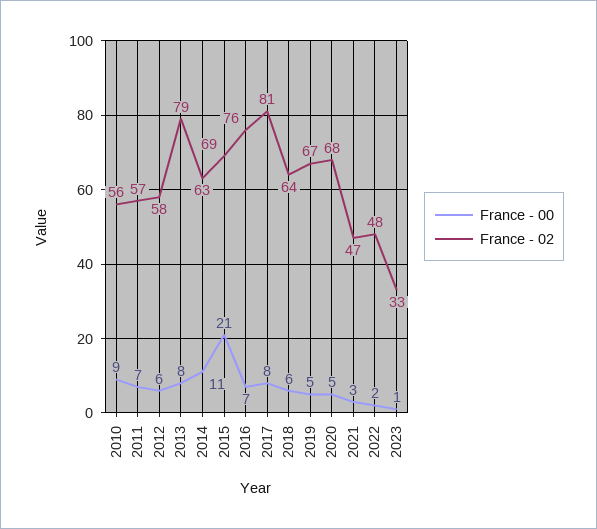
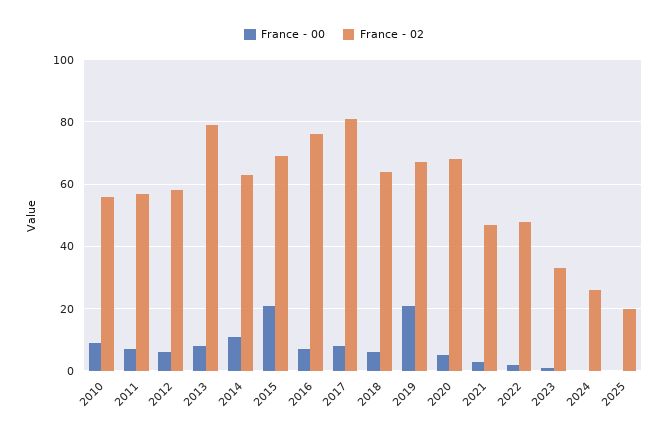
France - 00, 2019: 5 -> 20
France - 00, 2024: none -> 0
France - 02, 2024: none -> 25
France - 00, 2025: none -> 0
France - 02, 2025: none -> 20

